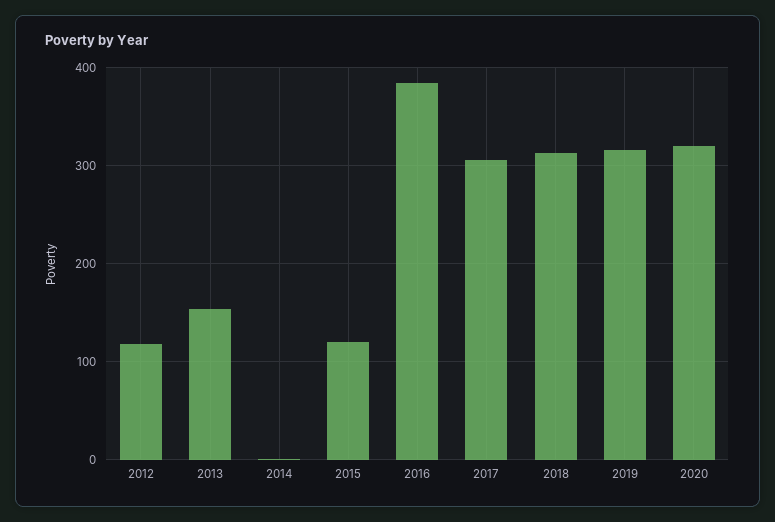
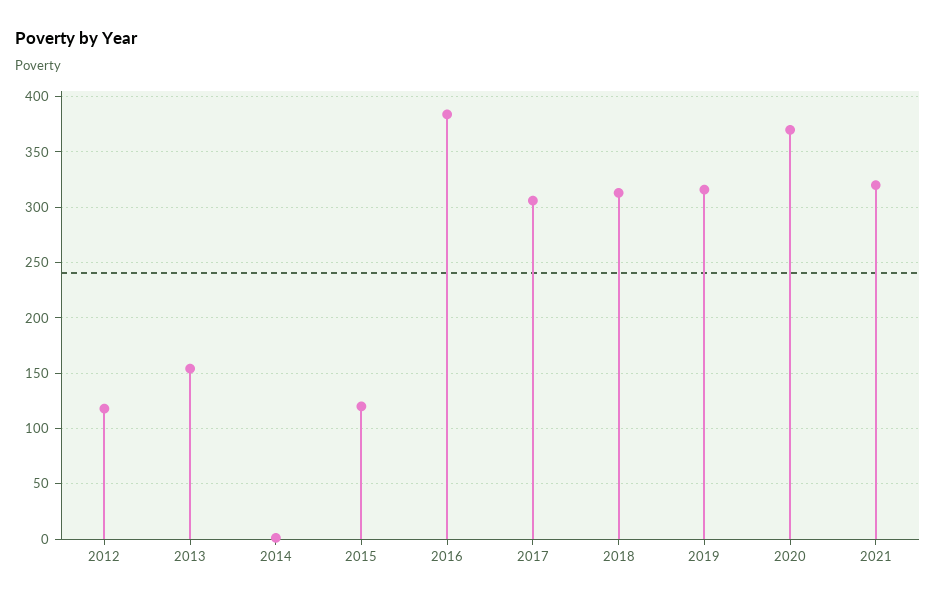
2020: 320 -> 370
2021: none -> 320

